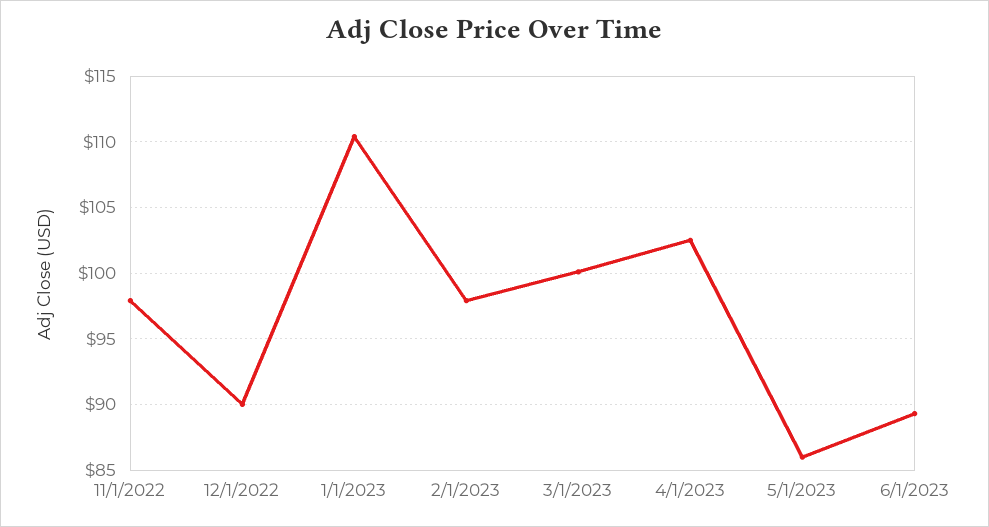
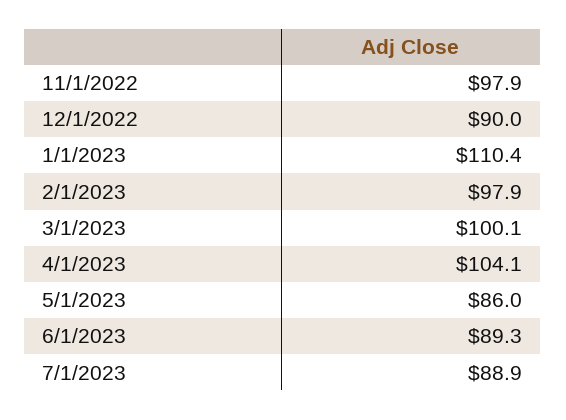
4/1/2023: 102.5 -> 104.1
7/1/2023: none -> 88.9

